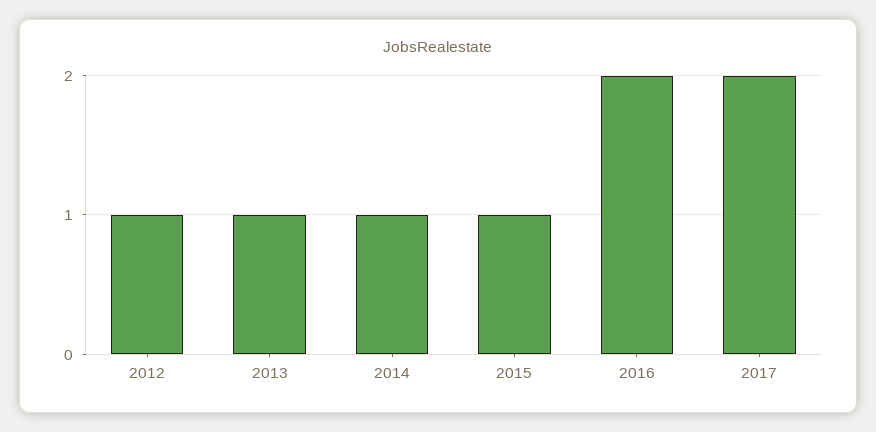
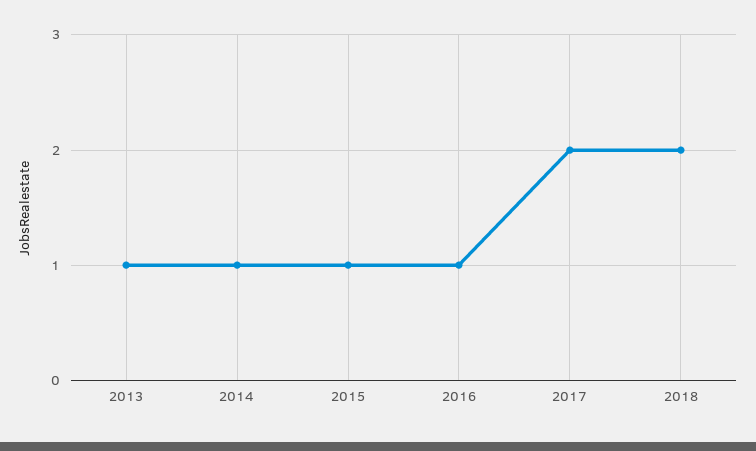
2012: 1 -> none
2016: 2 -> 1
2018: none -> 2

